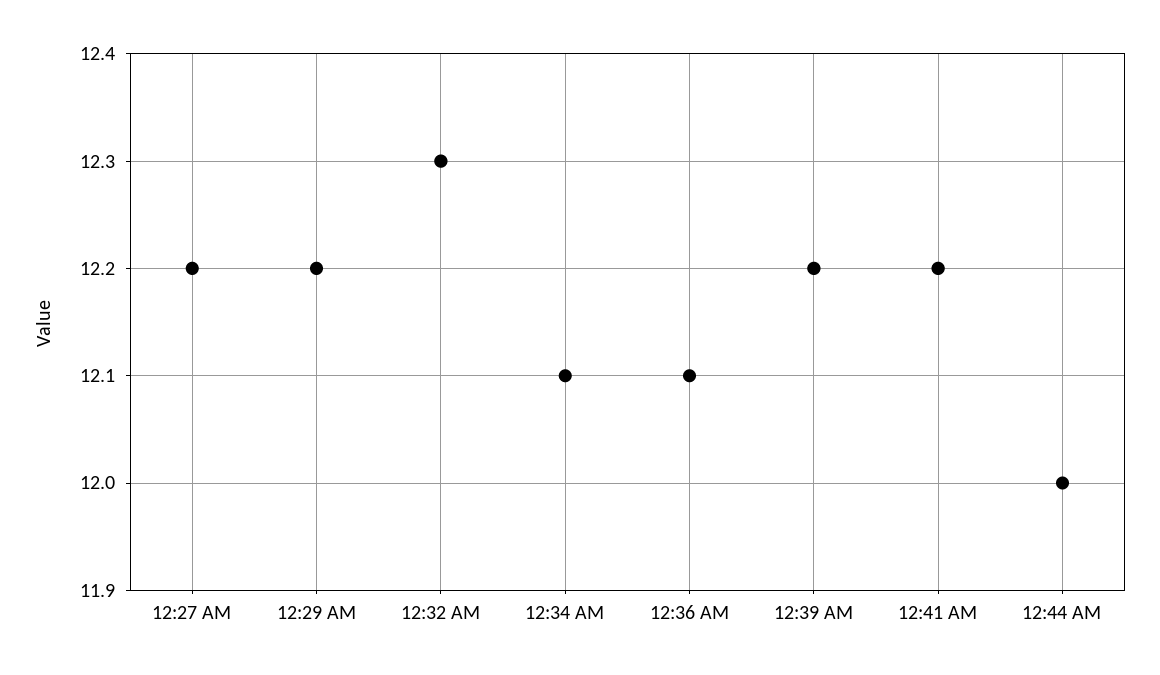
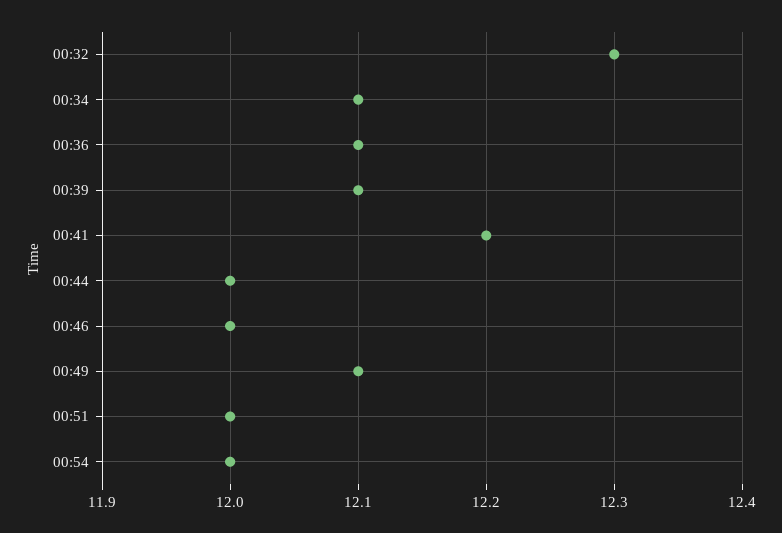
12:27 AM: 12.2 -> none
12:29 AM: 12.2 -> none
12:39 AM: 12.2 -> 12.1
00:46: none -> 12
00:49: none -> 12.1
00:51: none -> 12
00:54: none -> 12

